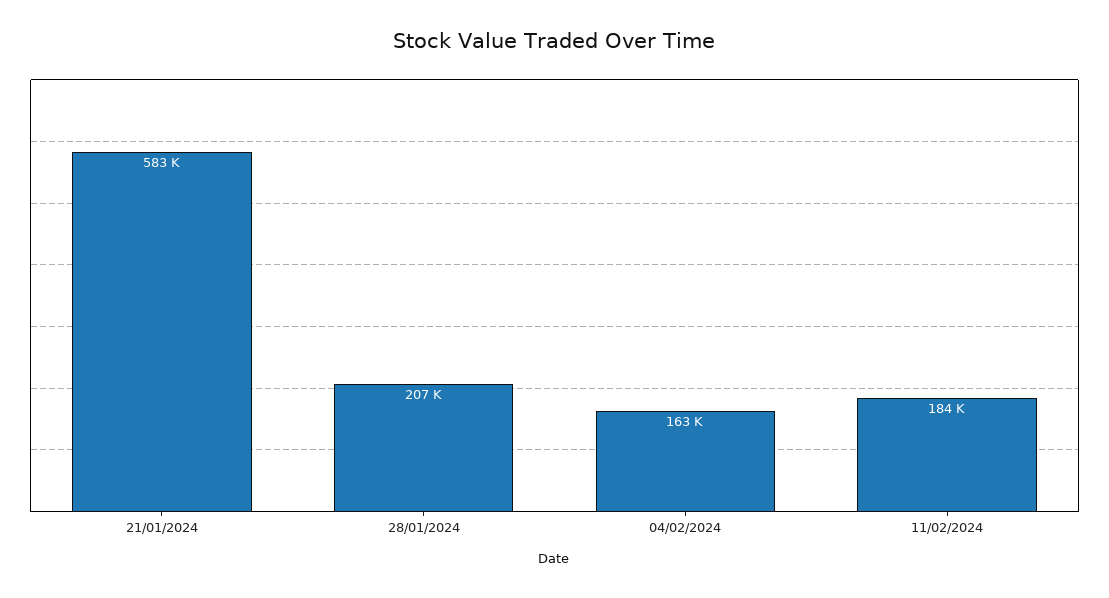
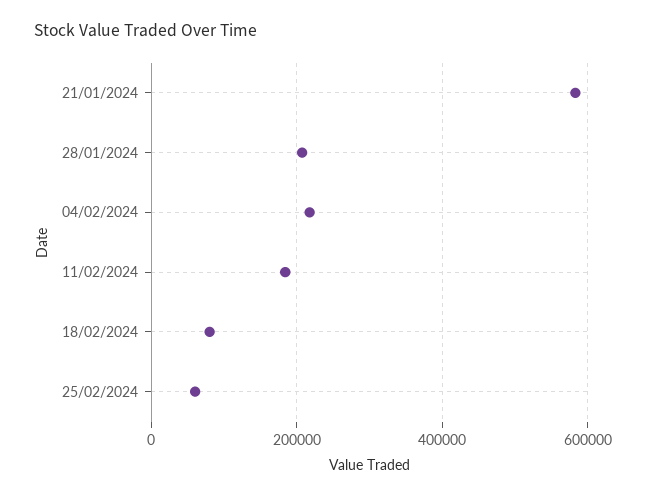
04/02/2024: 163000 -> 220000
18/02/2024: none -> 80000
25/02/2024: none -> 60000

